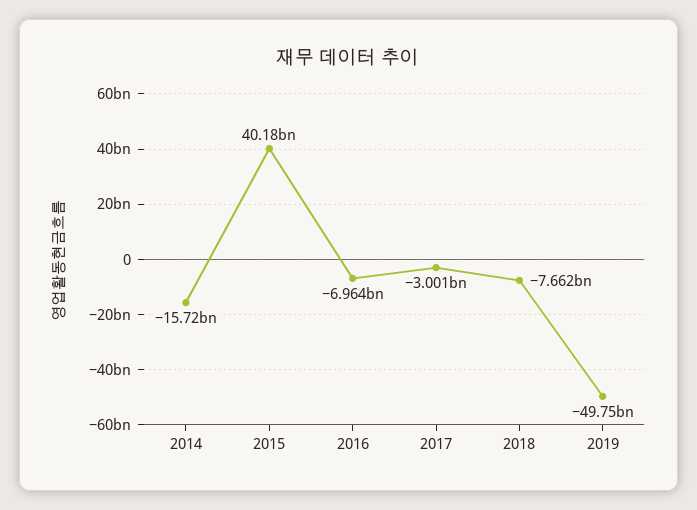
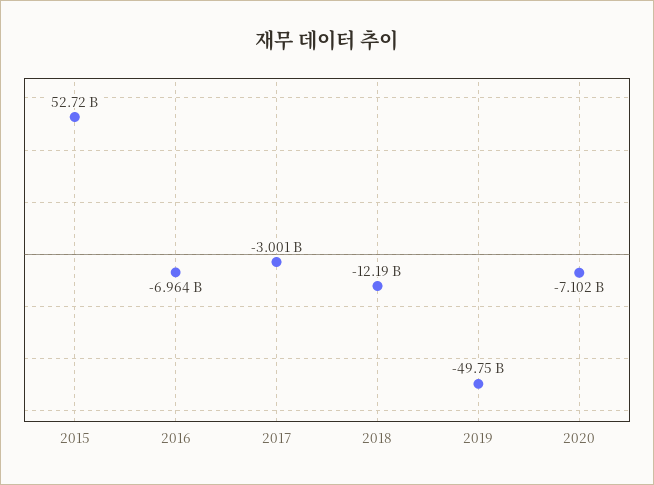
2014: -15720000000 -> none
2015: 40180000000 -> 52720000000
2018: -7662000000 -> -12190000000
2020: none -> -7102000000

